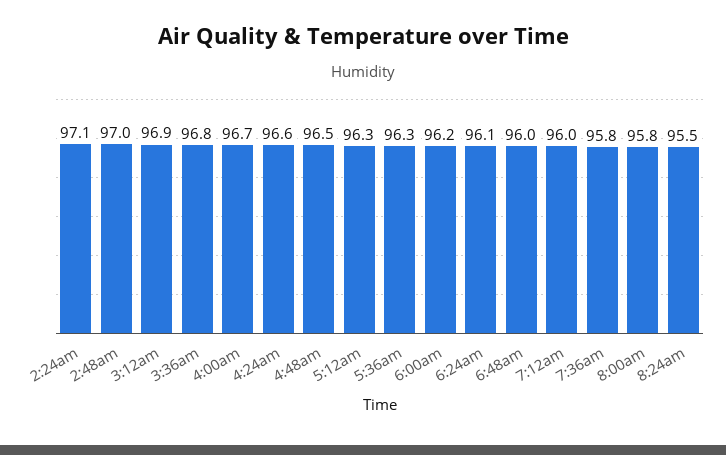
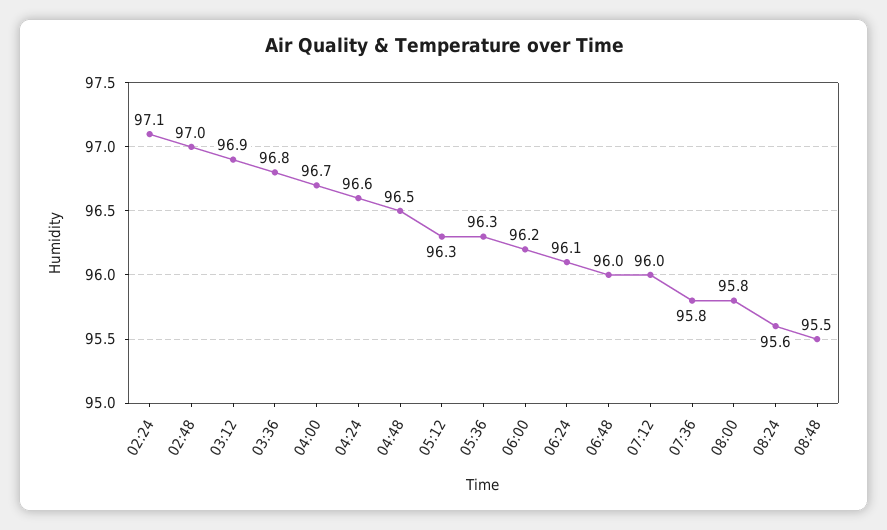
8:24am: 95.5 -> 95.6
08:48: none -> 95.5

